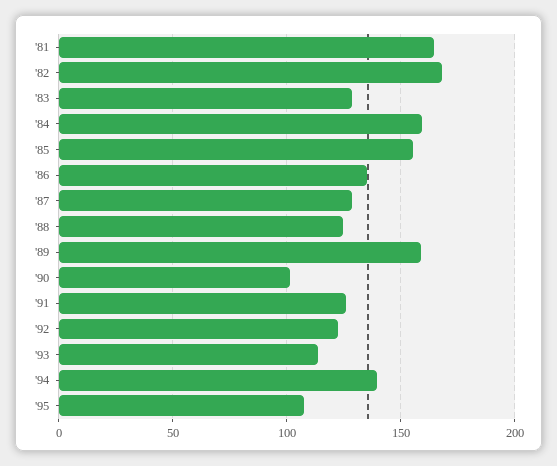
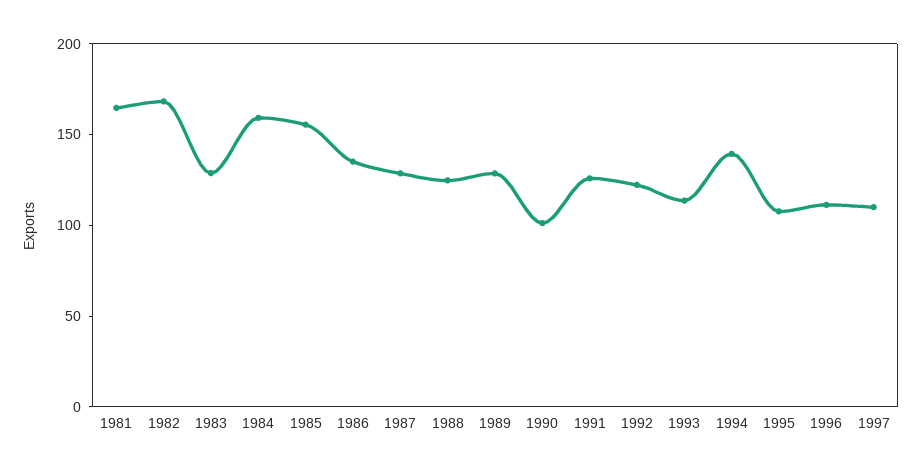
'89: 160 -> 130
1996: none -> 110
1997: none -> 110

